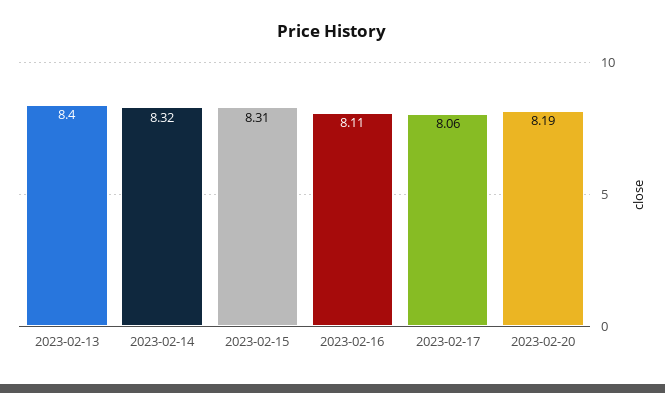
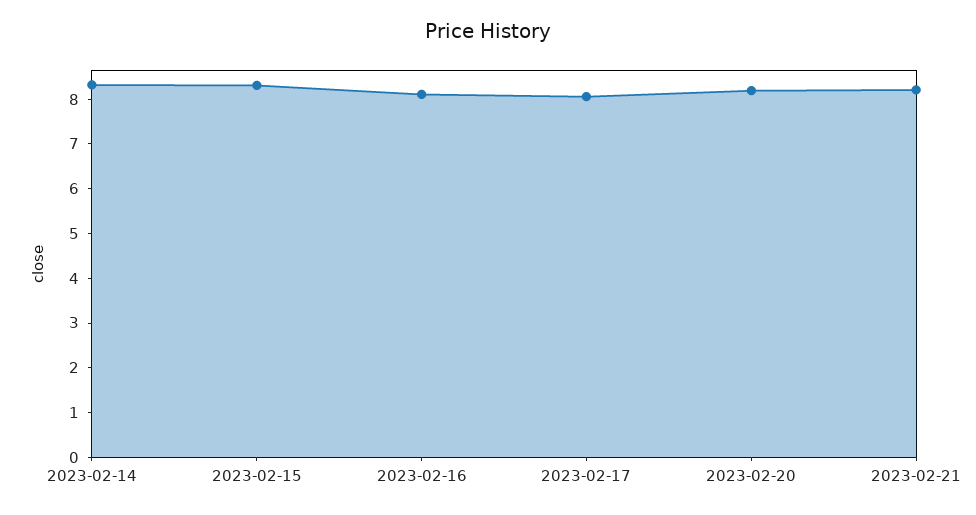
2023-02-13: 8.4 -> none
2023-02-21: none -> 8.2

